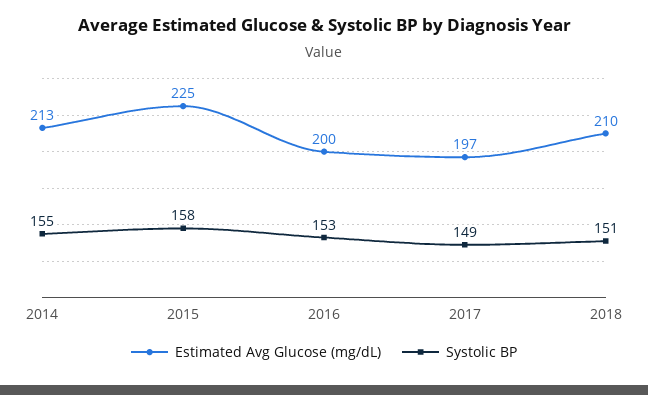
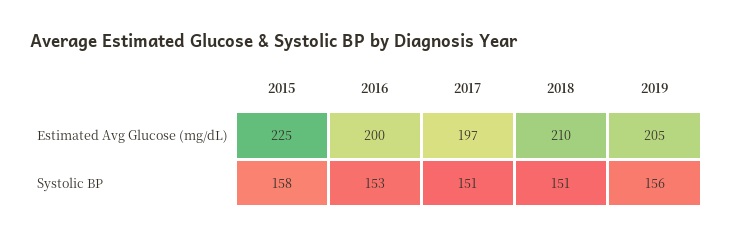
Estimated Avg Glucose (mg/dL), 2014: 213 -> none
Systolic BP, 2014: 155 -> none
Systolic BP, 2017: 149 -> 151
Estimated Avg Glucose (mg/dL), 2019: none -> 205
Systolic BP, 2019: none -> 156

